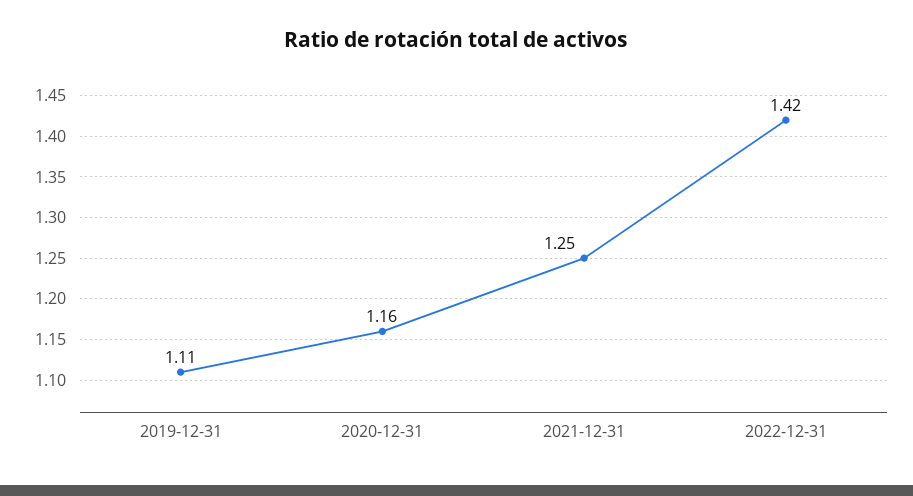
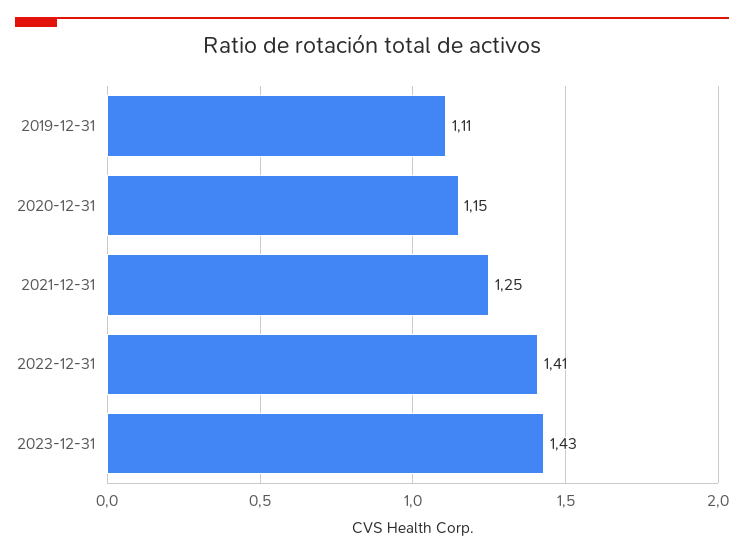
2020-12-31: 1.16 -> 1.15
2022-12-31: 1.42 -> 1.41
2023-12-31: none -> 1.43

